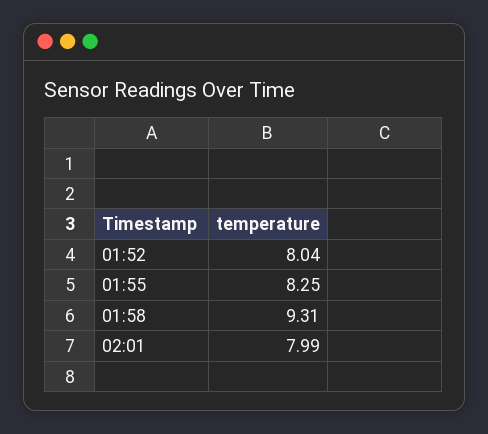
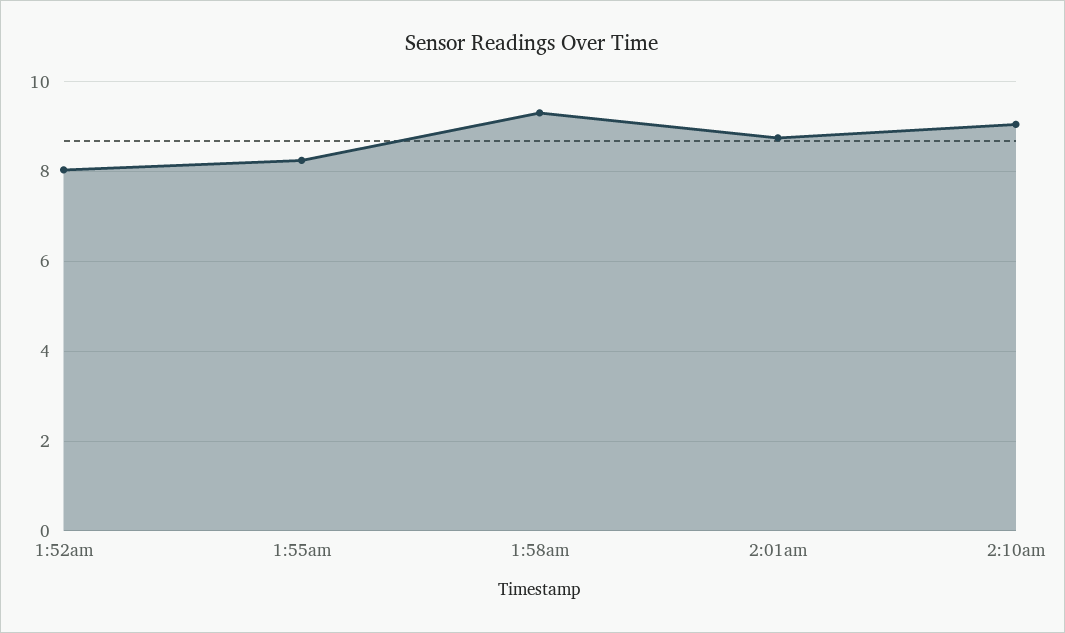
02:01: 7.99 -> 8.8
2:10am: none -> 9

